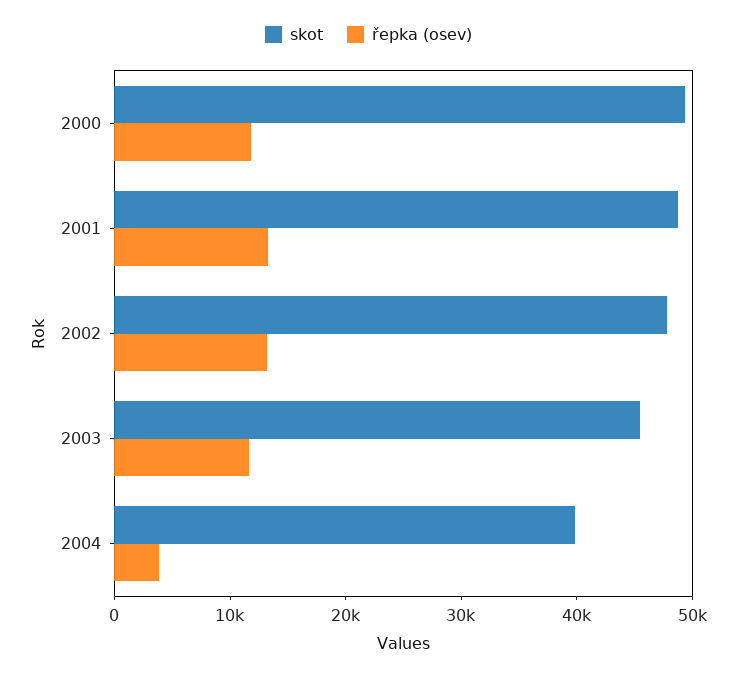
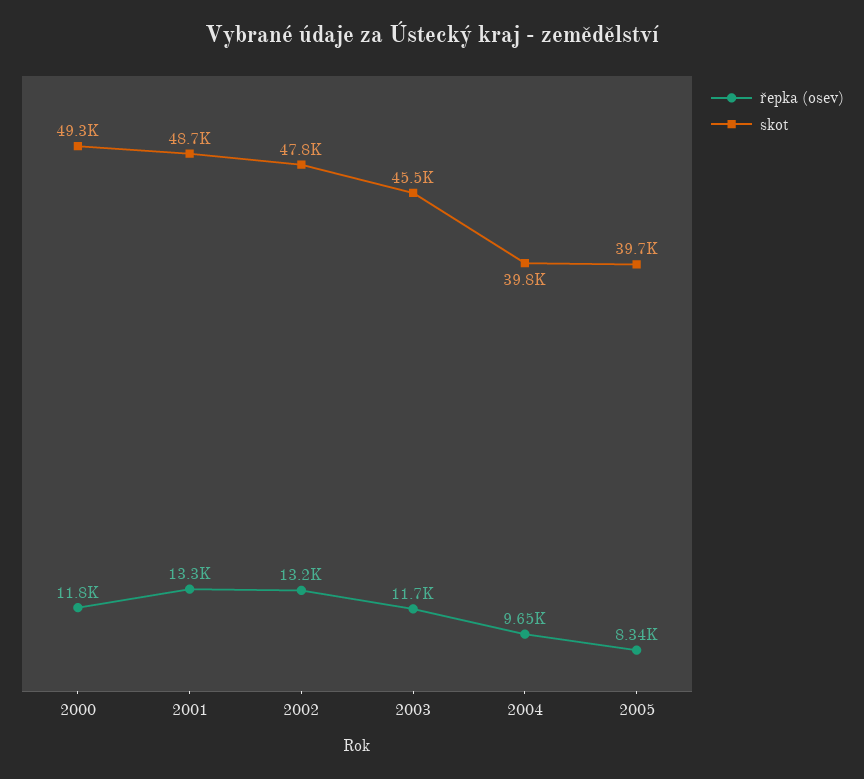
řepka (osev), 2004: 4000 -> 9650
řepka (osev), 2005: none -> 8340
skot, 2005: none -> 39700

